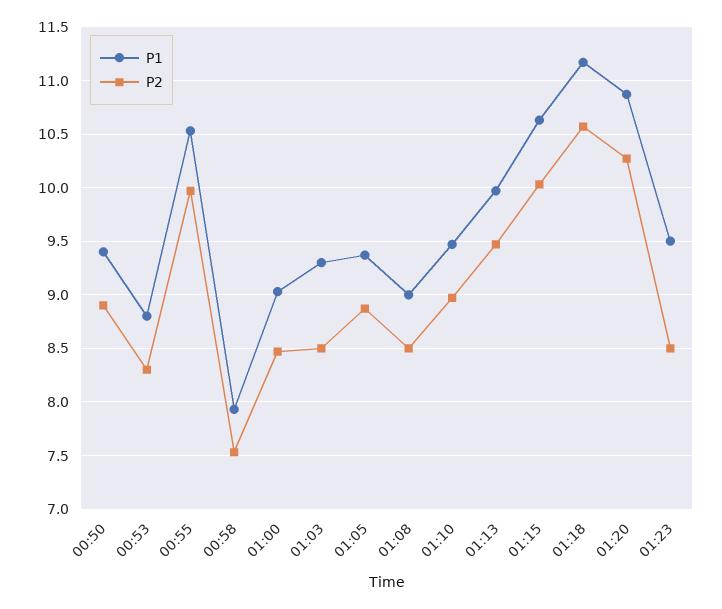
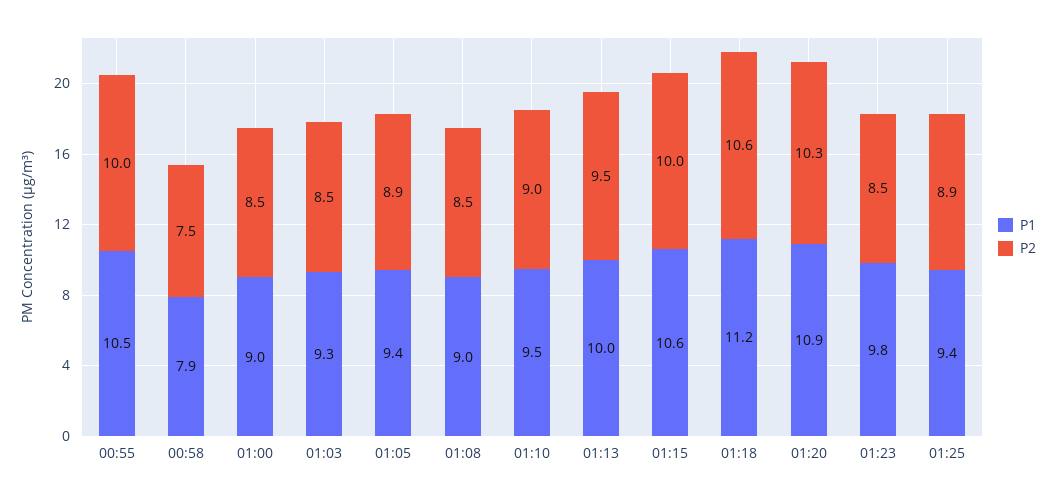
P1, 00:50: 9.4 -> none
P2, 00:50: 8.9 -> none
P1, 00:53: 8.8 -> none
P2, 00:53: 8.3 -> none
P1, 01:23: 9.5 -> 9.8
P1, 01:25: none -> 9.4
P2, 01:25: none -> 8.9

